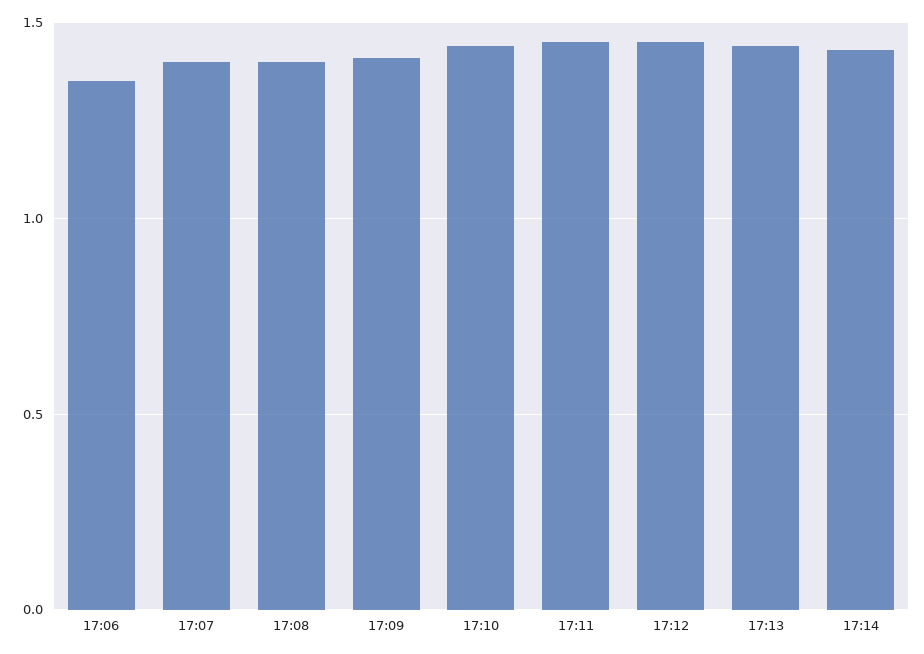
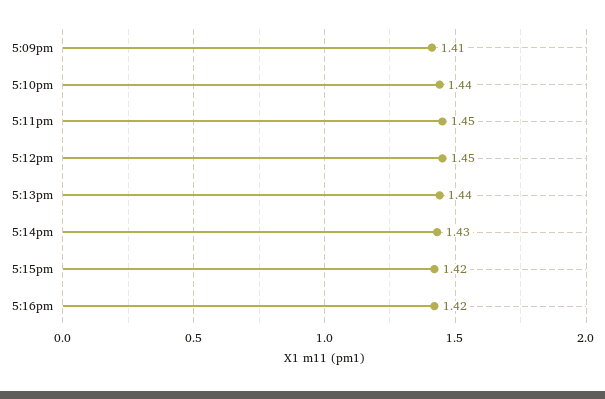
17:06: 1.35 -> none
17:07: 1.4 -> none
17:08: 1.4 -> none
5:15pm: none -> 1.42
5:16pm: none -> 1.42

